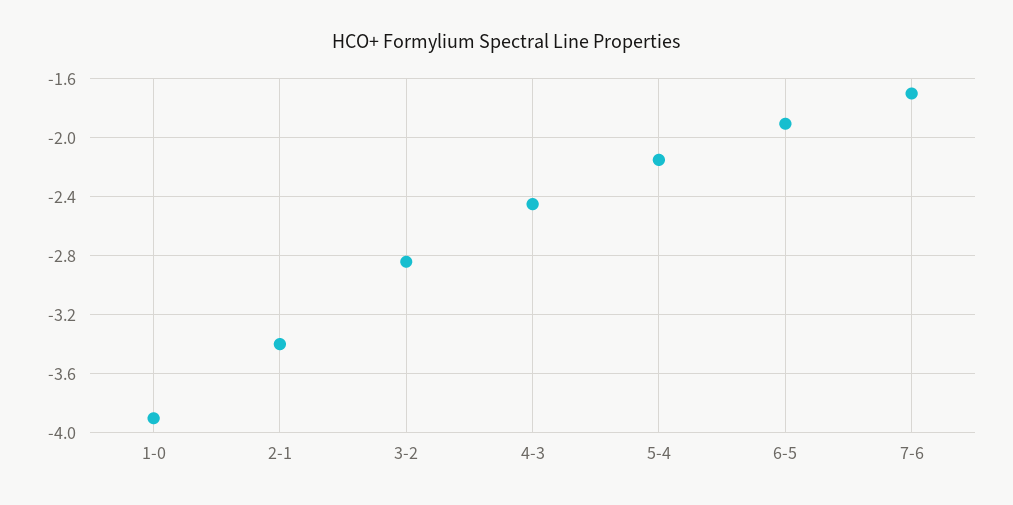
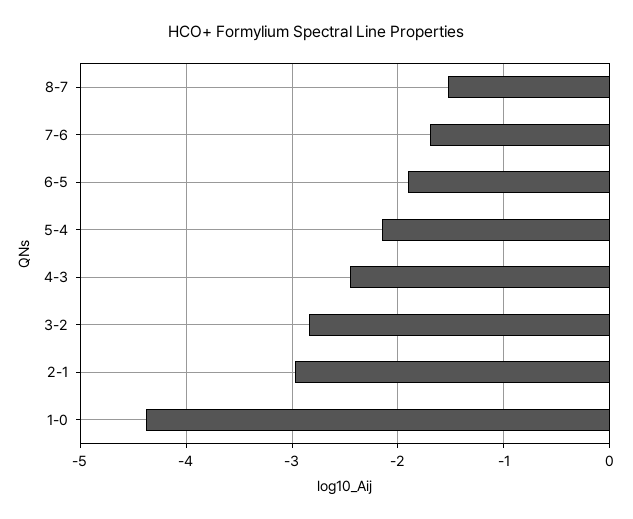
1-0: -3.9 -> -4.4
2-1: -3.4 -> -3
8-7: none -> -1.5

